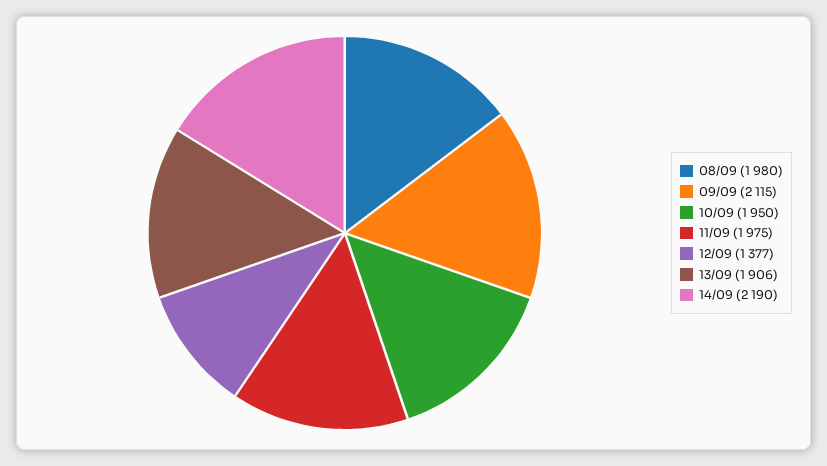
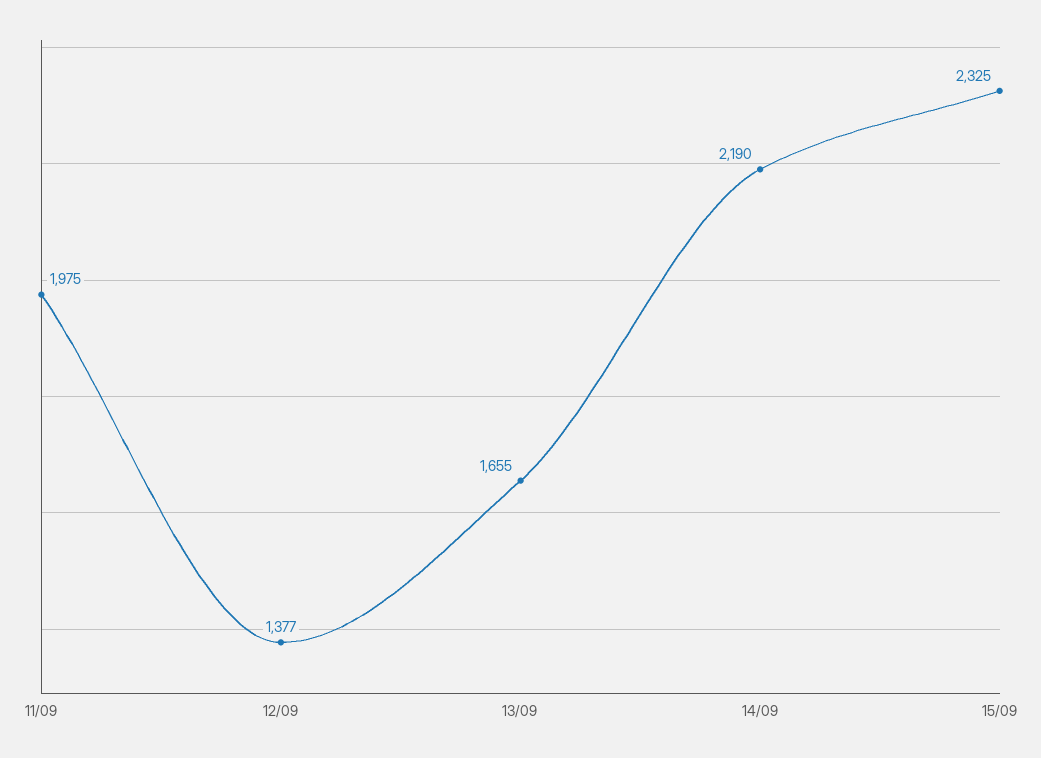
08/09: 1980 -> none
09/09: 2115 -> none
10/09: 1950 -> none
13/09: 1906 -> 1655
15/09: none -> 2325

